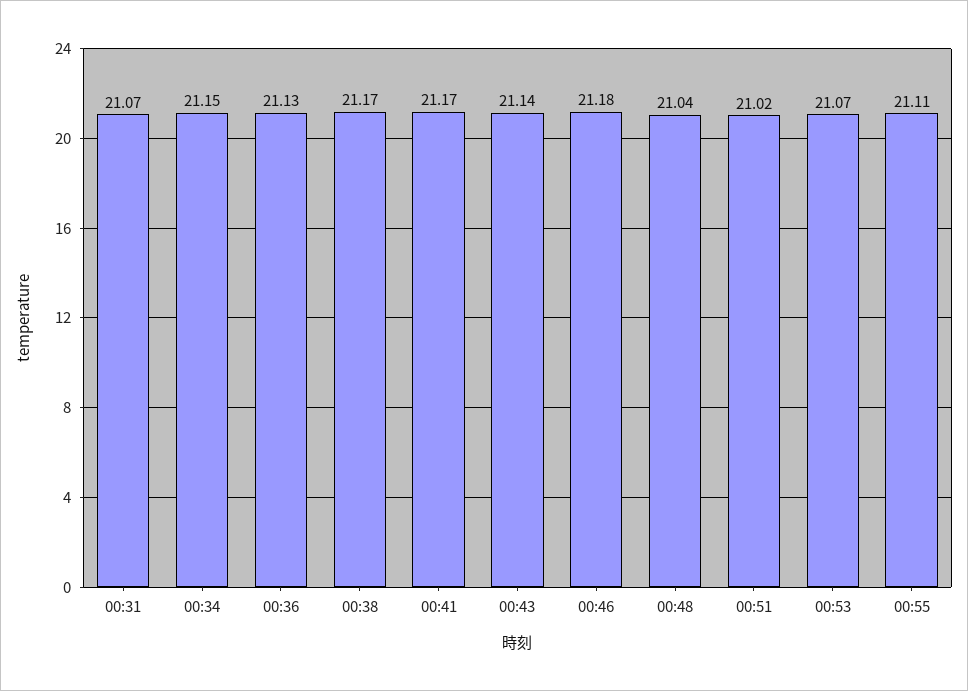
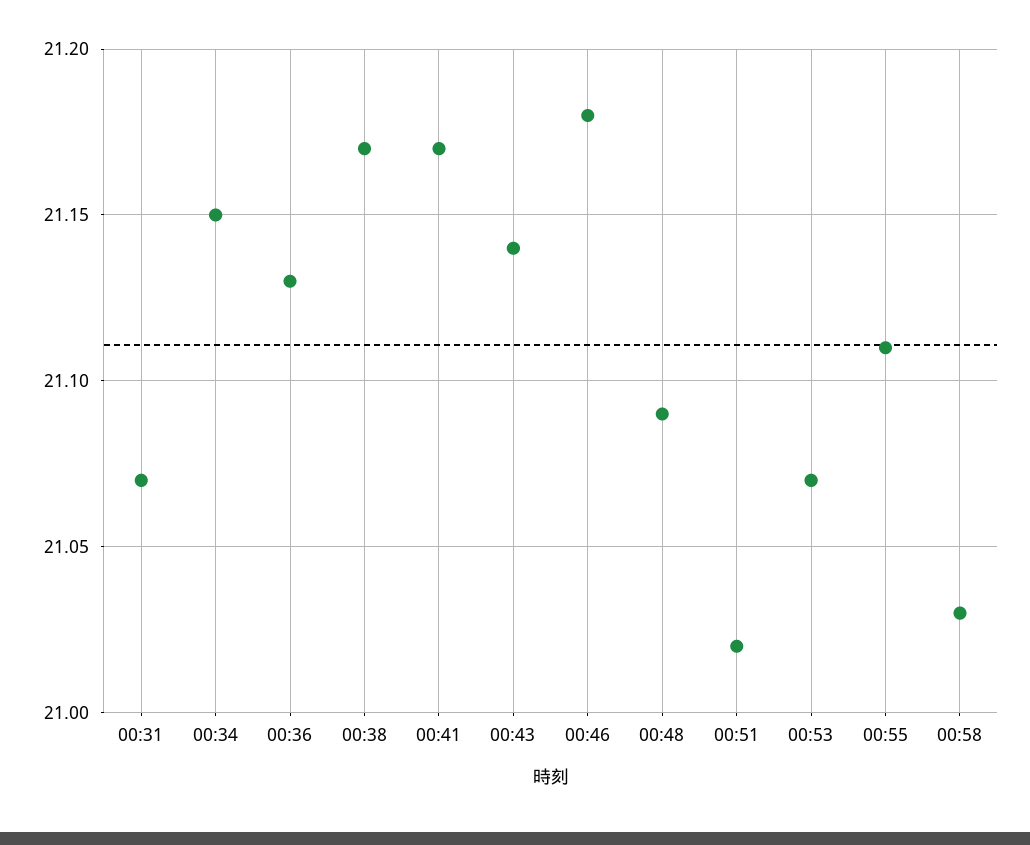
00:48: 21.04 -> 21.09
00:58: none -> 21.03

